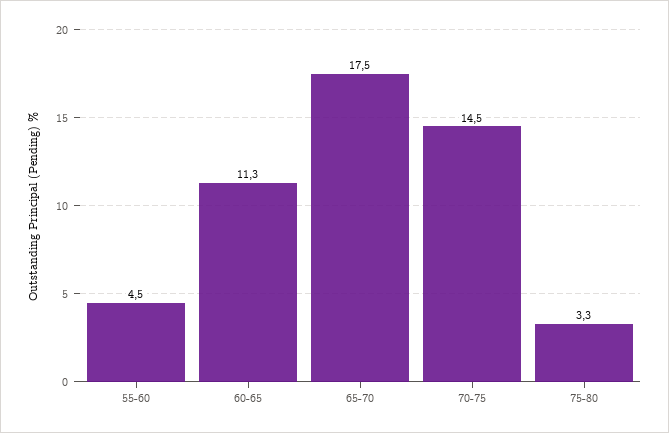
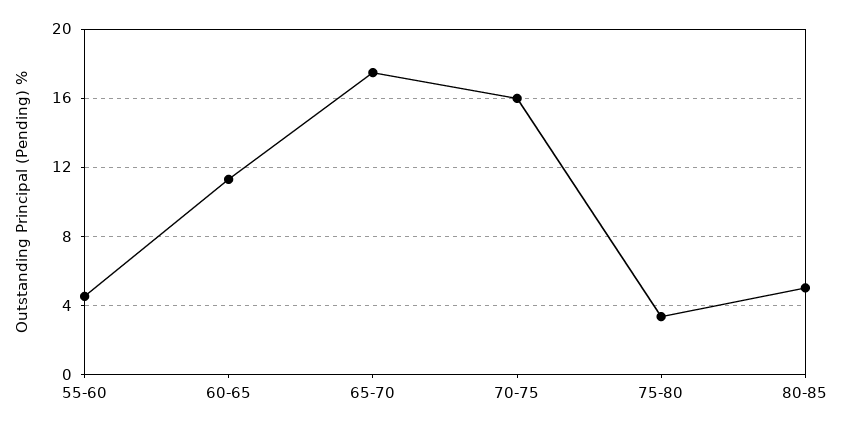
70-75: 14.5 -> 16
80-85: none -> 5

